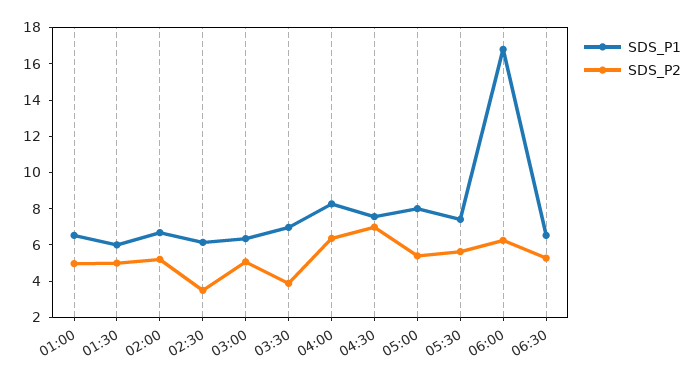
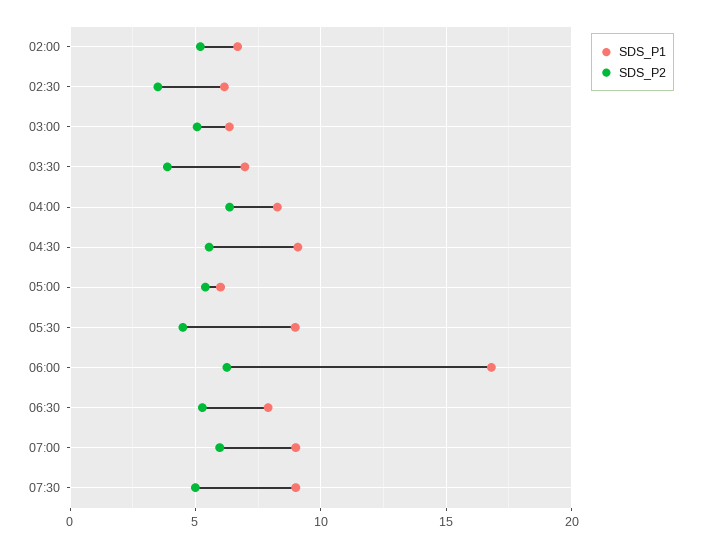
SDS_P1, 01:00: 6.5 -> none
SDS_P2, 01:00: 5 -> none
SDS_P1, 01:30: 6 -> none
SDS_P2, 01:30: 5 -> none
SDS_P1, 04:30: 7.5 -> 9
SDS_P2, 04:30: 7 -> 5.5
SDS_P1, 05:00: 8 -> 6
SDS_P1, 05:30: 7.5 -> 9
SDS_P2, 05:30: 5.5 -> 4.5
SDS_P1, 06:30: 6.5 -> 8
SDS_P1, 07:00: none -> 9
SDS_P2, 07:00: none -> 6
SDS_P1, 07:30: none -> 9
SDS_P2, 07:30: none -> 5

